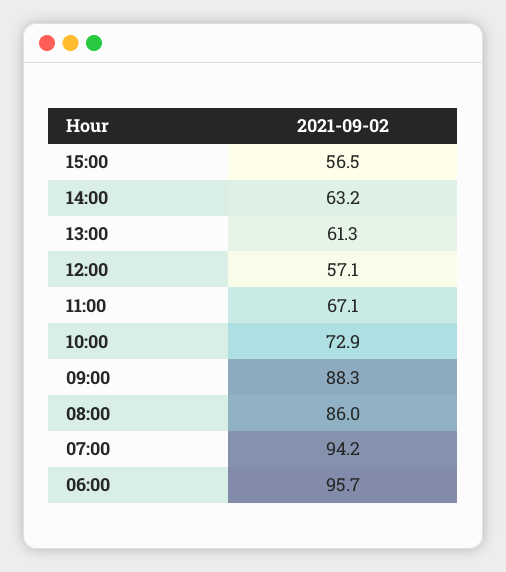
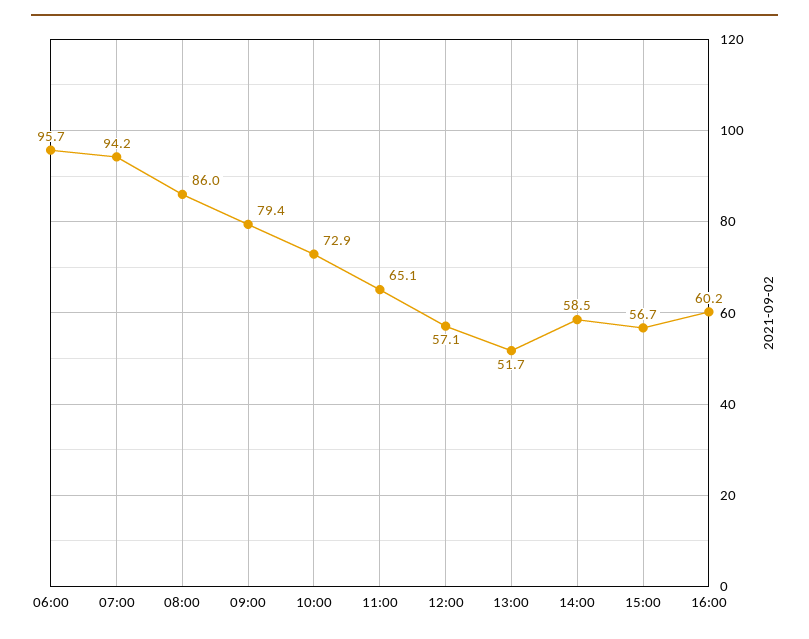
15:00: 56.5 -> 56.7
14:00: 63.2 -> 58.5
13:00: 61.3 -> 51.7
11:00: 67.1 -> 65.1
09:00: 88.3 -> 79.4
16:00: none -> 60.2

